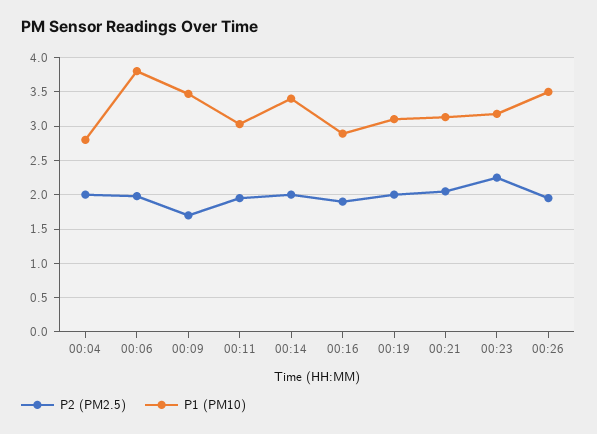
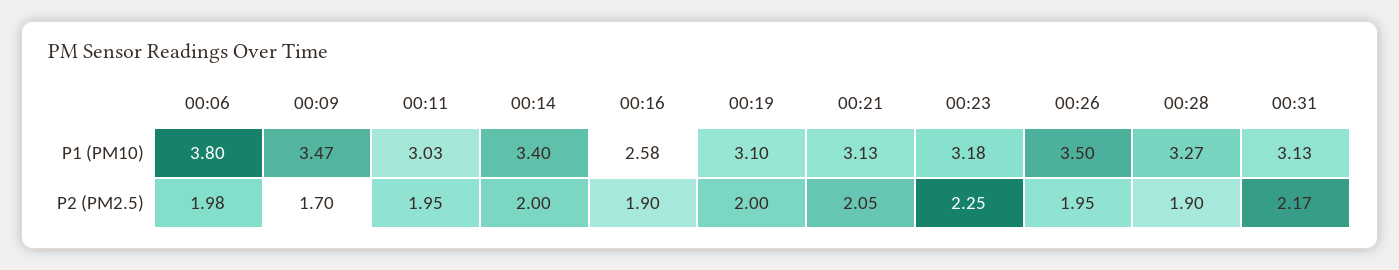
P2 (PM2.5), 00:04: 2 -> none
P1 (PM10), 00:04: 2.8 -> none
P1 (PM10), 00:16: 2.9 -> 2.58
P1 (PM10), 00:28: none -> 3.27
P1 (PM10), 00:31: none -> 3.13
P2 (PM2.5), 00:28: none -> 1.9
P2 (PM2.5), 00:31: none -> 2.17

